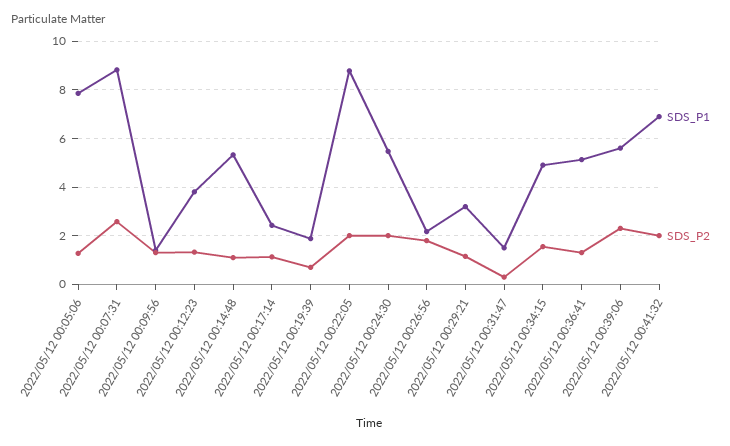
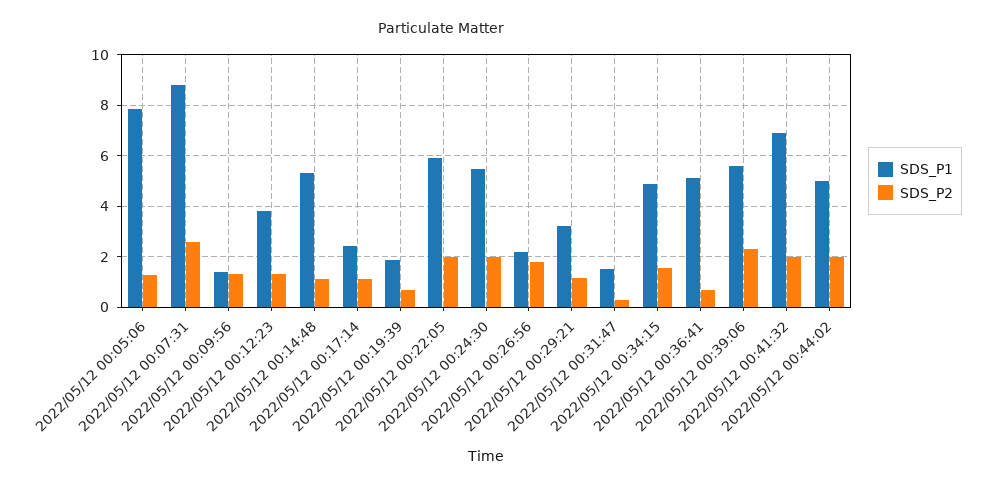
SDS_P1, 2022/05/12 00:22:05: 8.75 -> 6
SDS_P2, 2022/05/12 00:36:41: 1.25 -> 0.75
SDS_P1, 2022/05/12 00:44:02: none -> 5
SDS_P2, 2022/05/12 00:44:02: none -> 2

